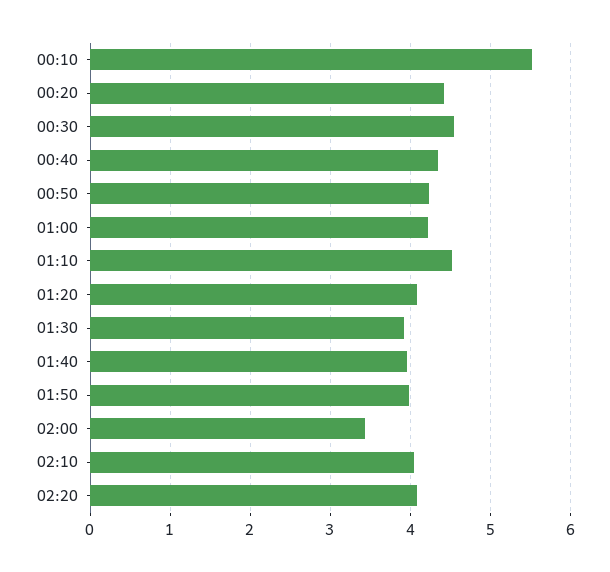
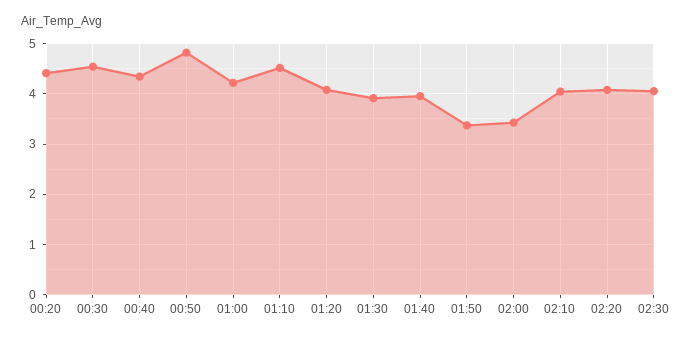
00:10: 5.5 -> none
00:50: 4.2 -> 4.8
01:50: 4 -> 3.4
02:30: none -> 4

